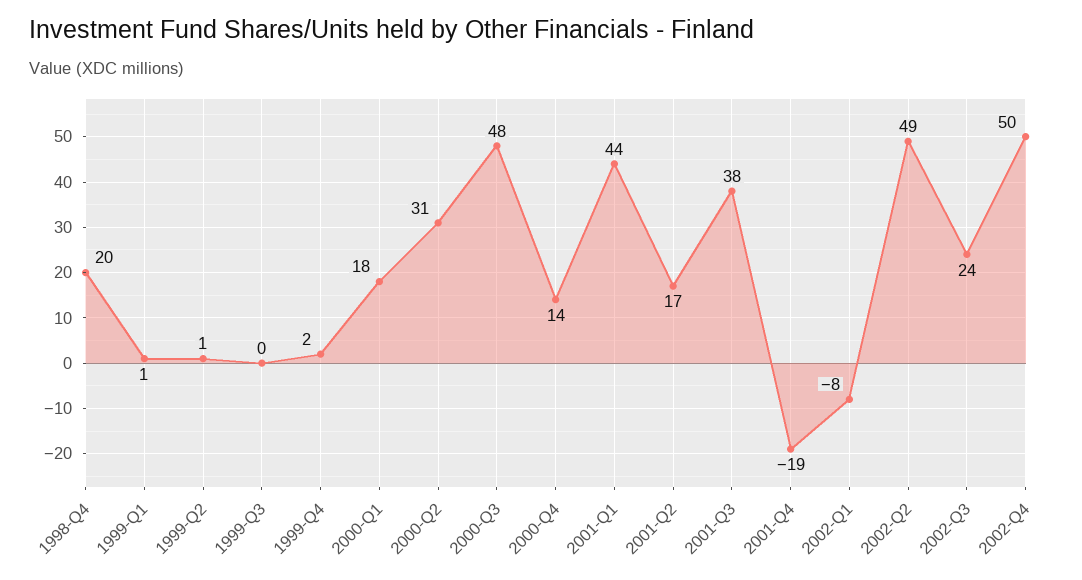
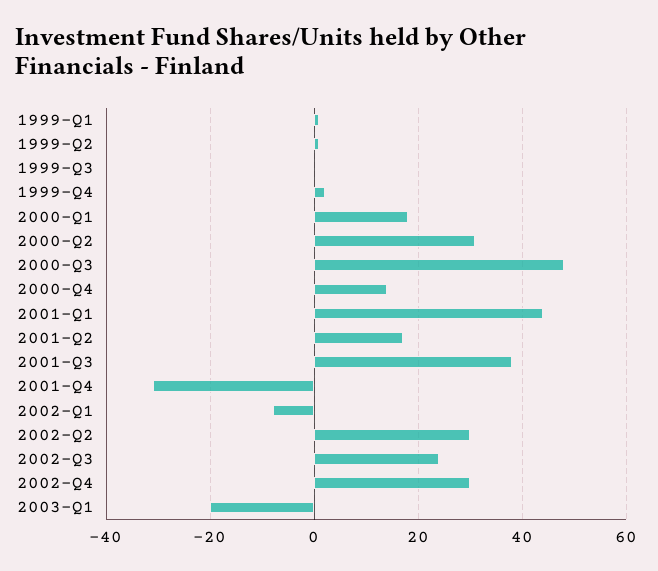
1998-Q4: 20 -> none
2001-Q4: -19 -> -30
2002-Q2: 49 -> 30
2002-Q4: 50 -> 30
2003-Q1: none -> -20

